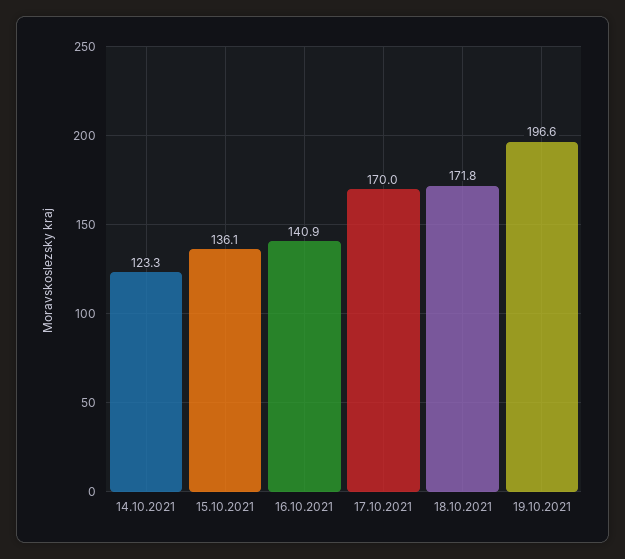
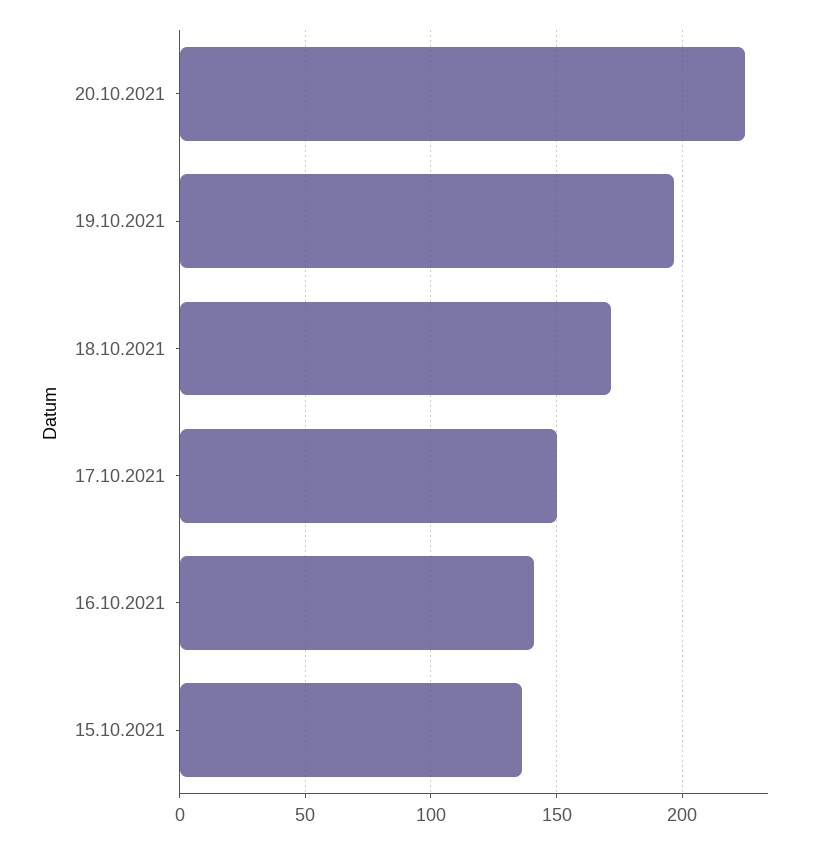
14.10.2021: 123.3 -> none
17.10.2021: 170 -> 150
20.10.2021: none -> 225

